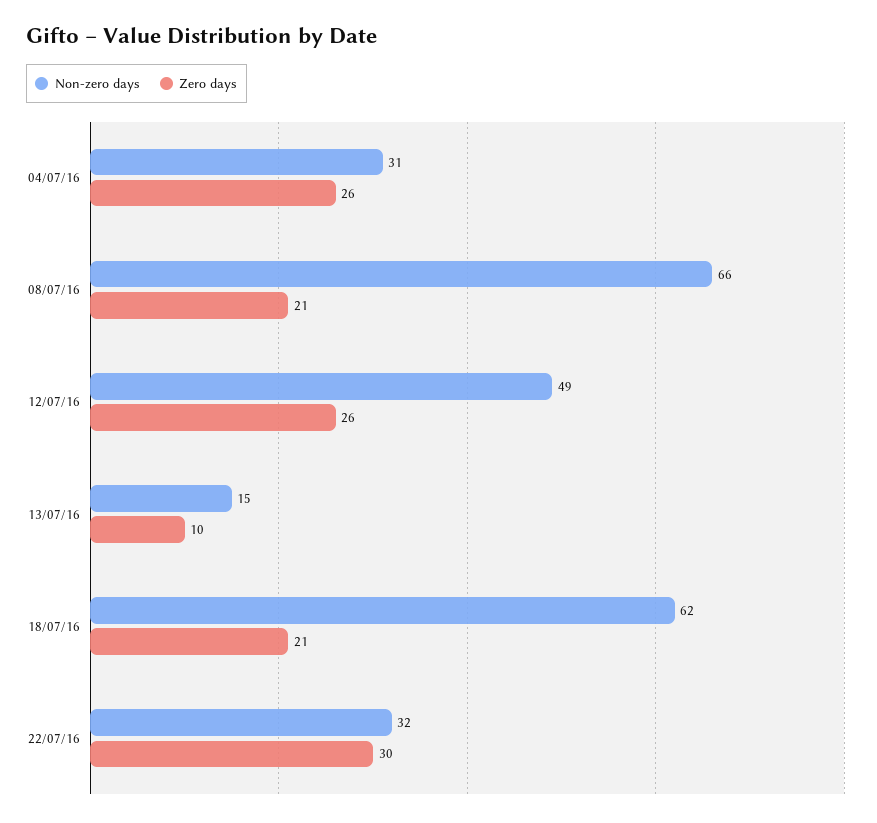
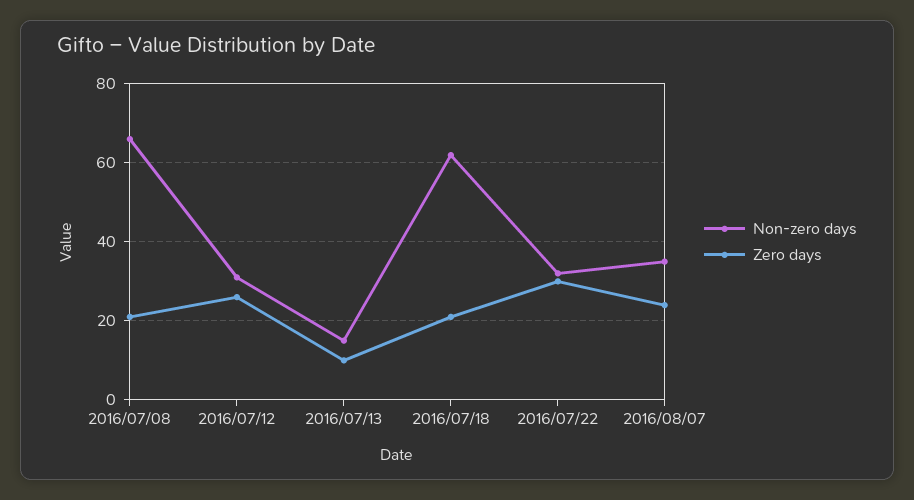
Non-zero days, 04/07/16: 31 -> none
Zero days, 04/07/16: 26 -> none
Non-zero days, 12/07/16: 49 -> 30
Non-zero days, 2016/08/07: none -> 35
Zero days, 2016/08/07: none -> 25

